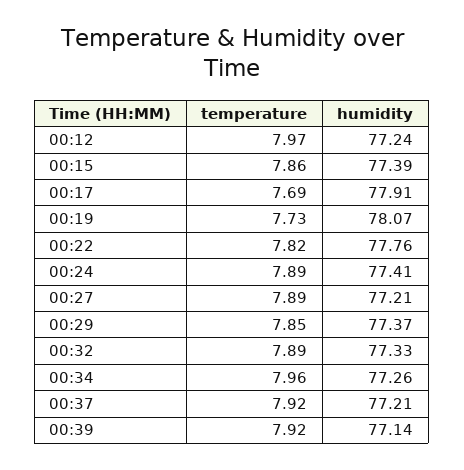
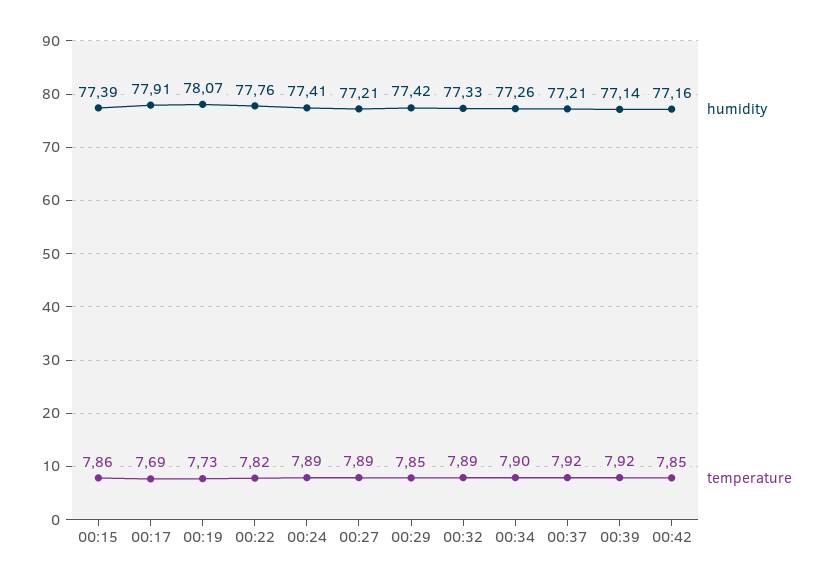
temperature, 00:12: 7.97 -> none
humidity, 00:12: 77.24 -> none
humidity, 00:29: 77.37 -> 77.42
temperature, 00:34: 7.96 -> 7.9
humidity, 00:42: none -> 77.16
temperature, 00:42: none -> 7.85

